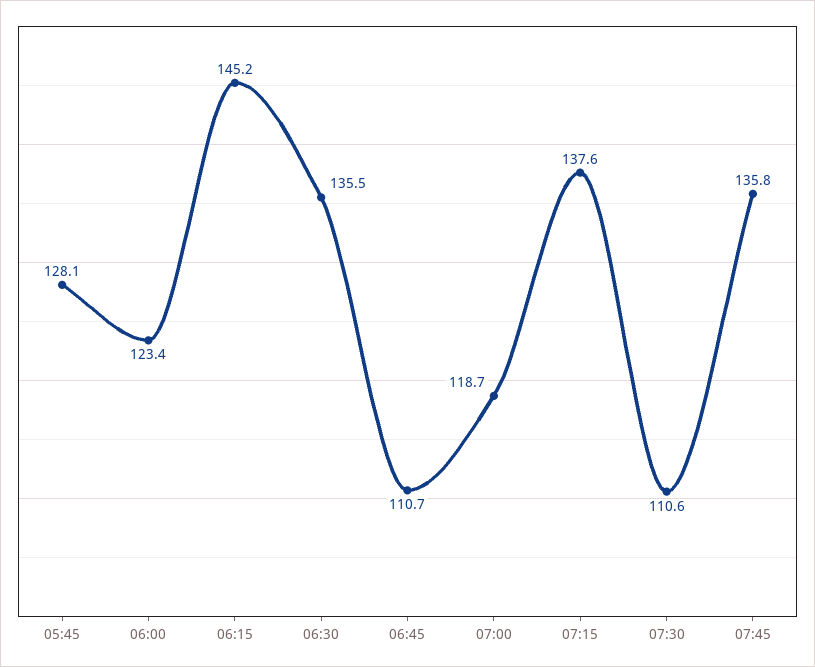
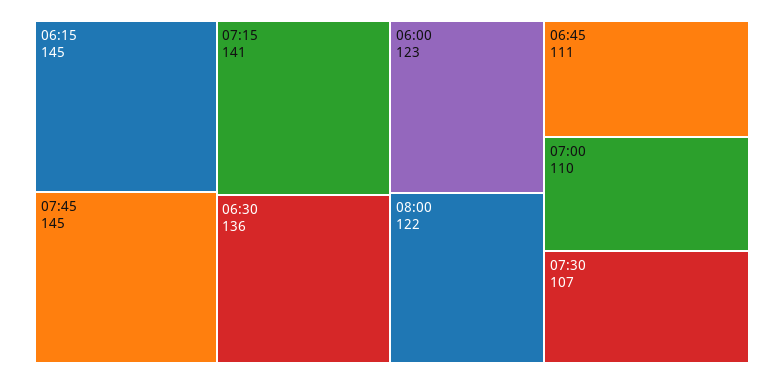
05:45: 128.1 -> none
07:00: 118.7 -> 110
07:15: 137.6 -> 141
07:30: 110.6 -> 107
07:45: 135.8 -> 145
08:00: none -> 122

